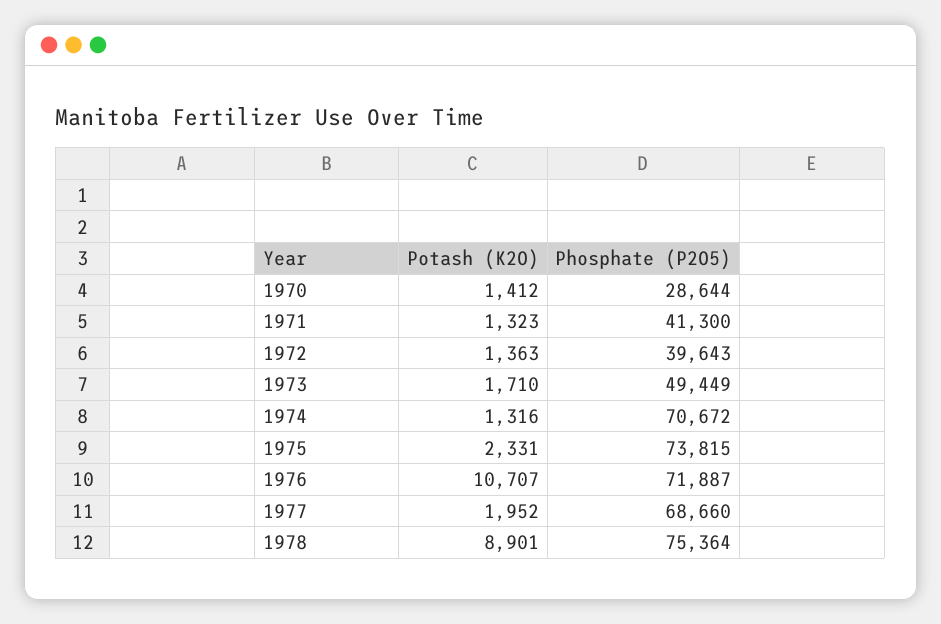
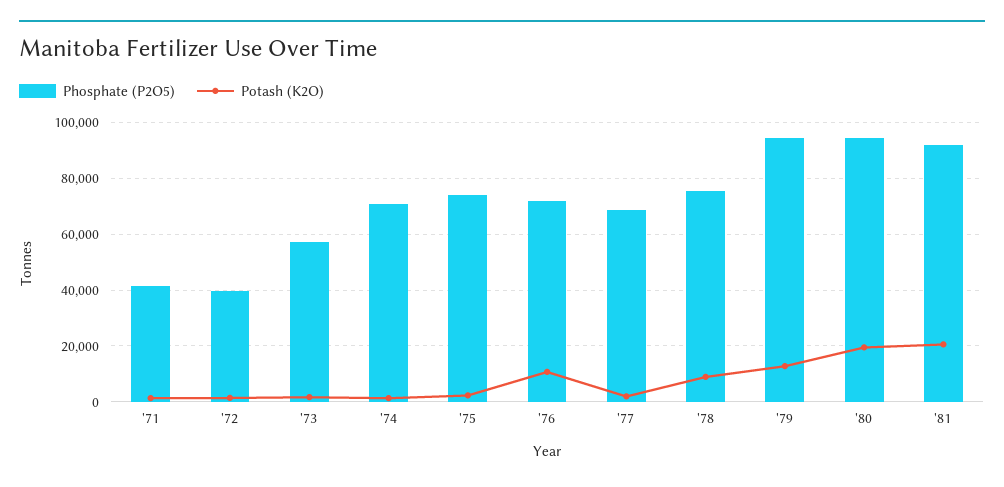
Potash (K2O), 1970: 1412 -> none
Phosphate (P2O5), 1970: 28644 -> none
Phosphate (P2O5), 1973: 49449 -> 57500
Phosphate (P2O5), '79: none -> 95000
Potash (K2O), '79: none -> 12500
Phosphate (P2O5), '80: none -> 95000
Potash (K2O), '80: none -> 20000
Phosphate (P2O5), '81: none -> 92500
Potash (K2O), '81: none -> 20000

